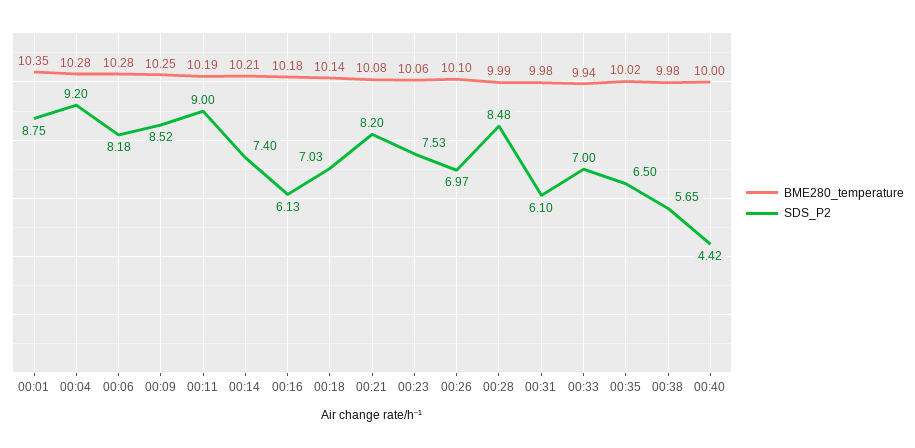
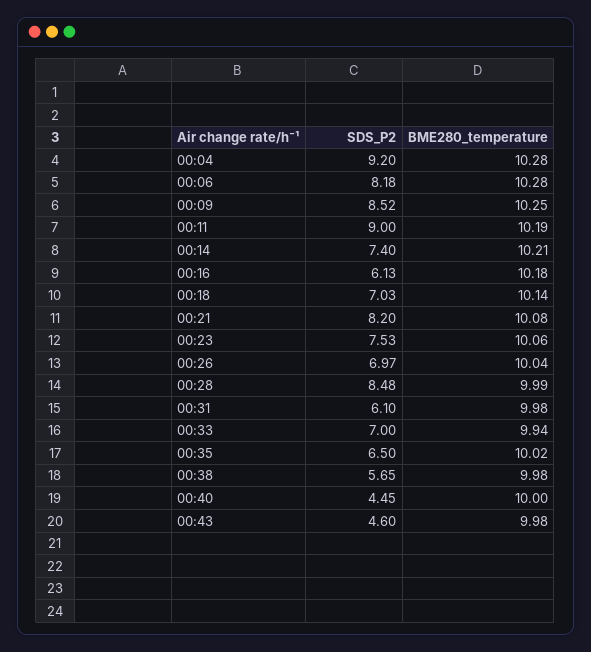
BME280_temperature, 00:01: 10.35 -> none
SDS_P2, 00:01: 8.75 -> none
BME280_temperature, 00:26: 10.1 -> 10.04
SDS_P2, 00:40: 4.42 -> 4.45
SDS_P2, 00:43: none -> 4.6
BME280_temperature, 00:43: none -> 9.98

